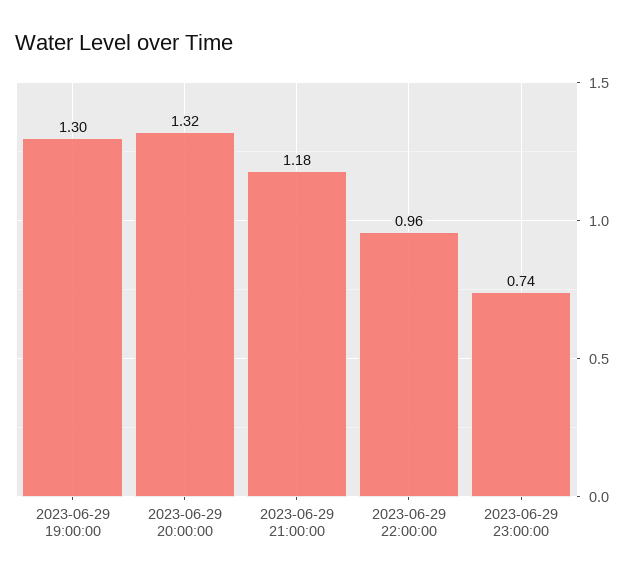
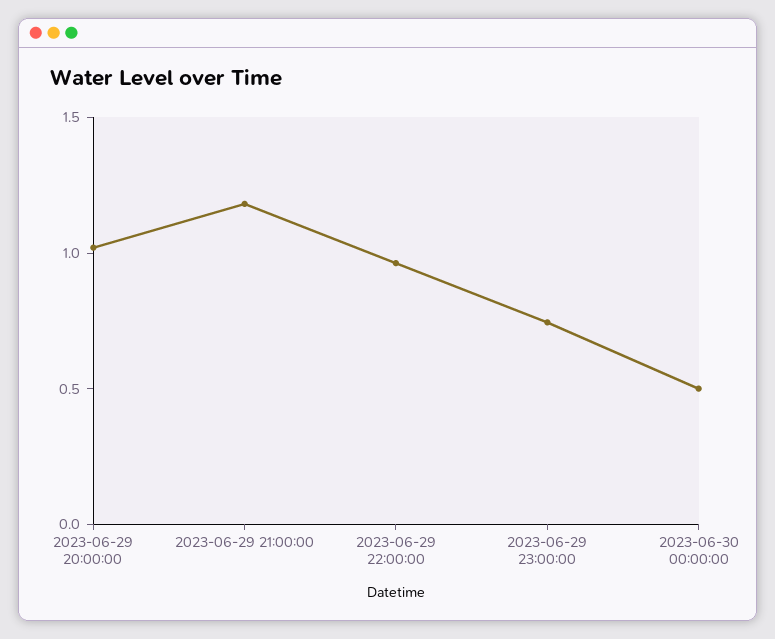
2023-06-29 19:00:00: 1.3 -> none
2023-06-29 20:00:00: 1.32 -> 1
2023-06-30 00:00:00: none -> 0.5

